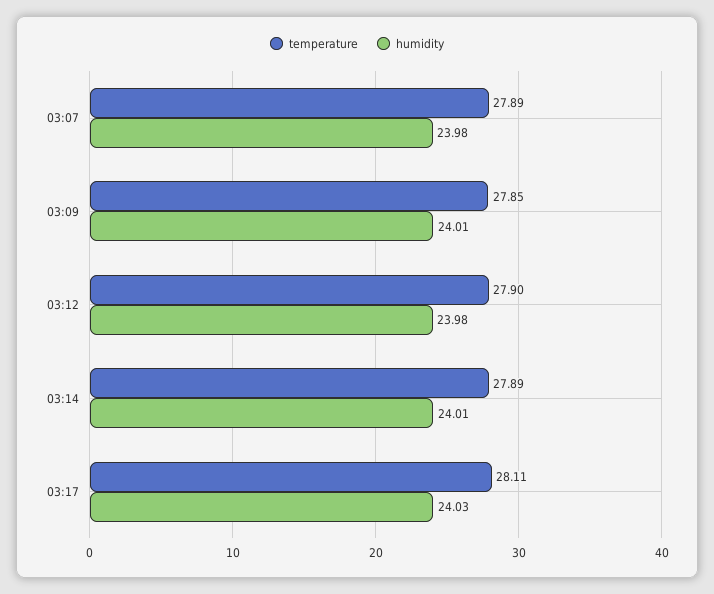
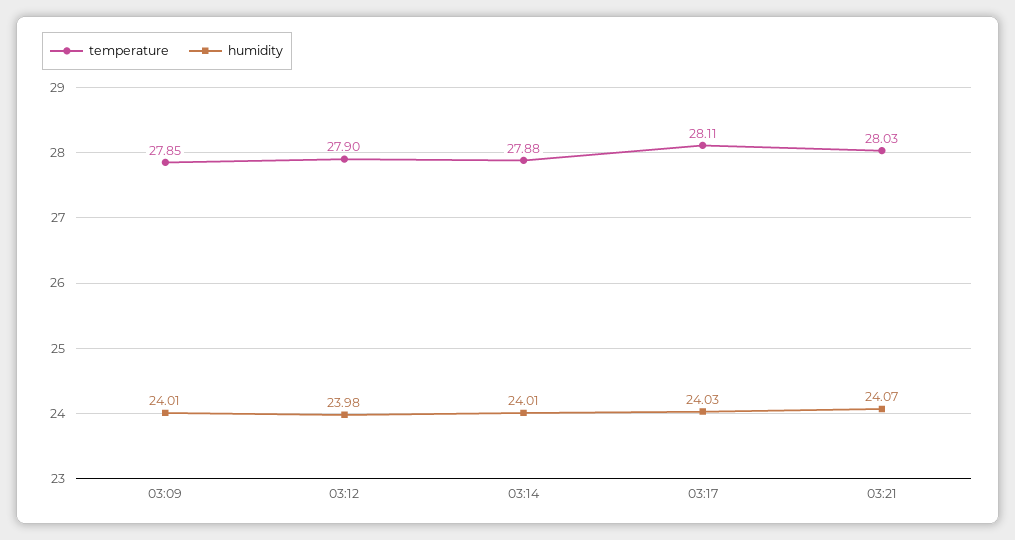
temperature, 03:07: 27.89 -> none
humidity, 03:07: 23.98 -> none
temperature, 03:14: 27.89 -> 27.88
temperature, 03:21: none -> 28.03
humidity, 03:21: none -> 24.07

